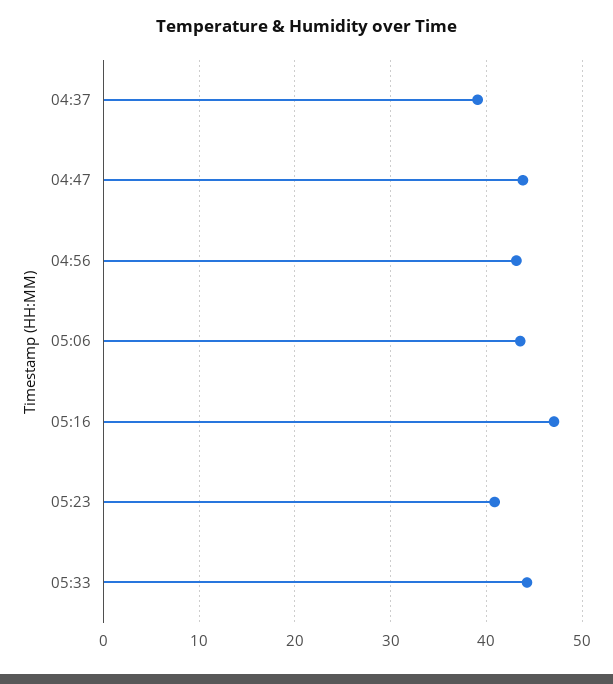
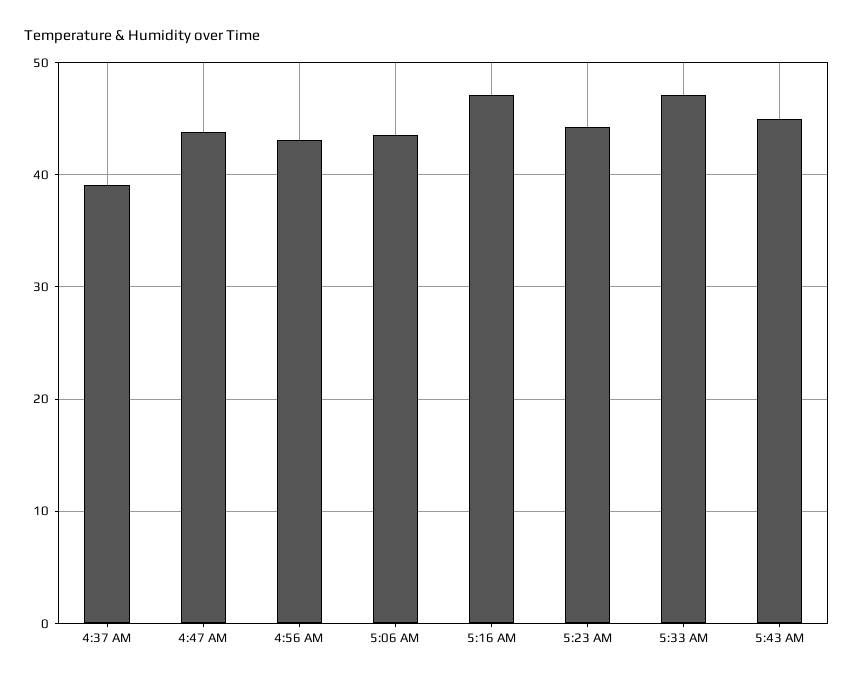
05:23: 41 -> 44
05:33: 44 -> 47
5:43 AM: none -> 45

